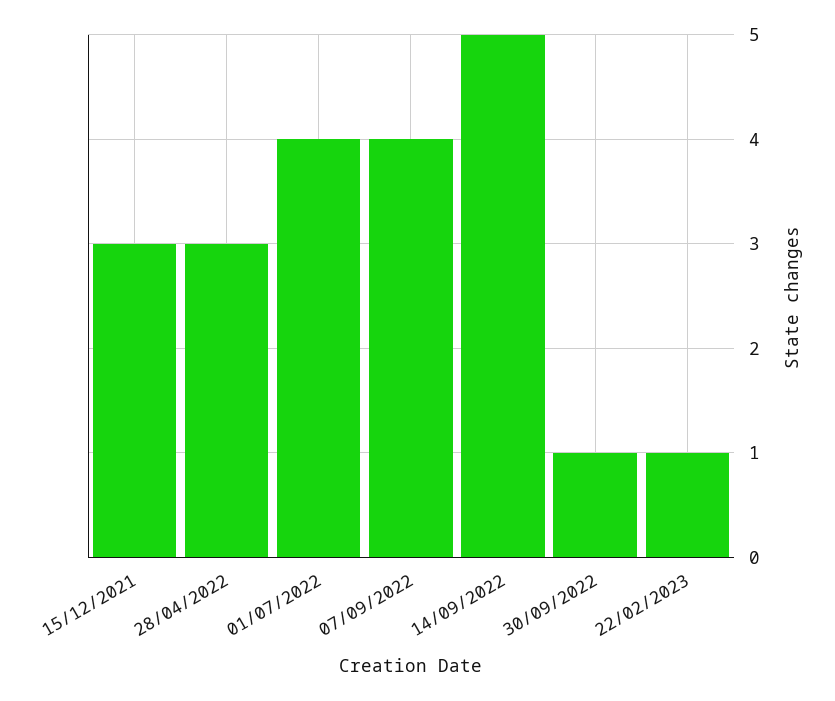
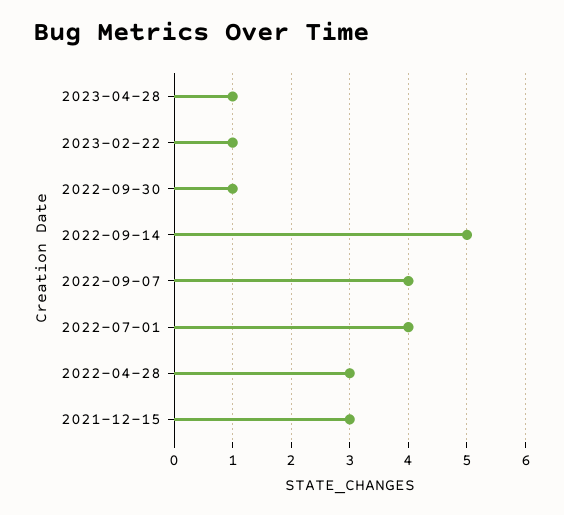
2023-04-28: none -> 1

